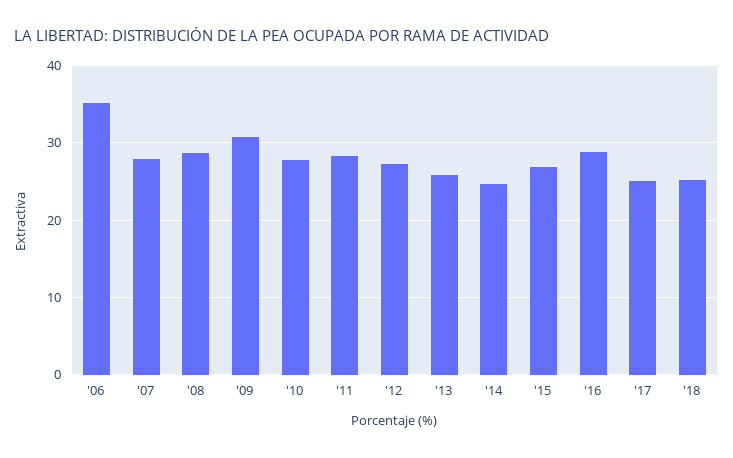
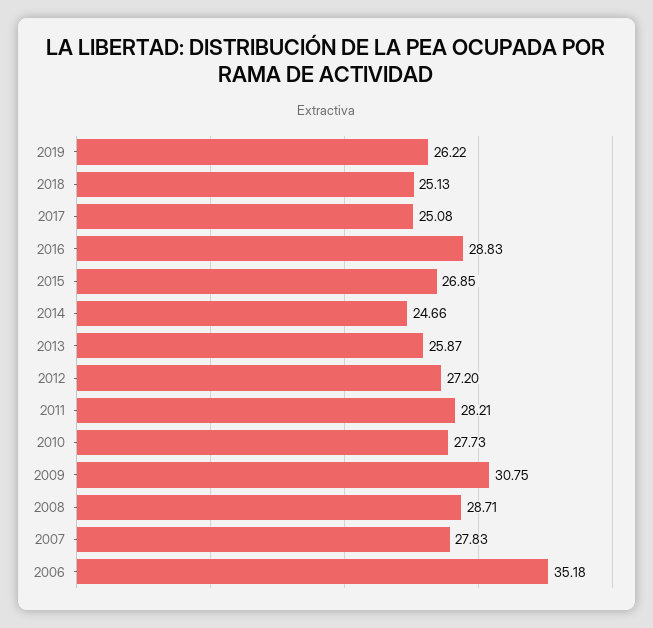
2019: none -> 26.22

